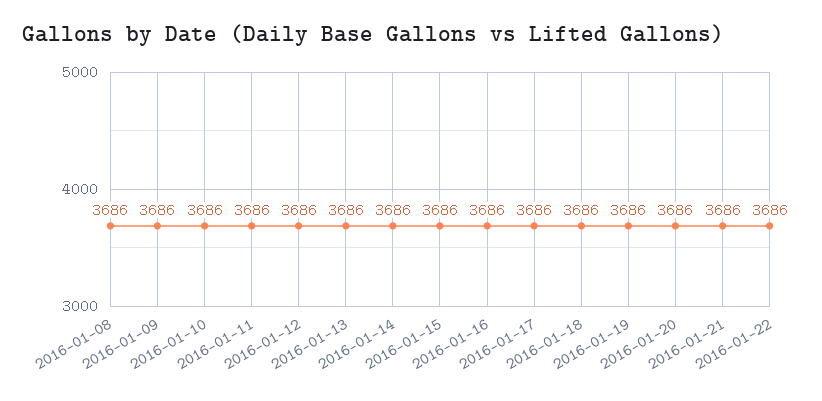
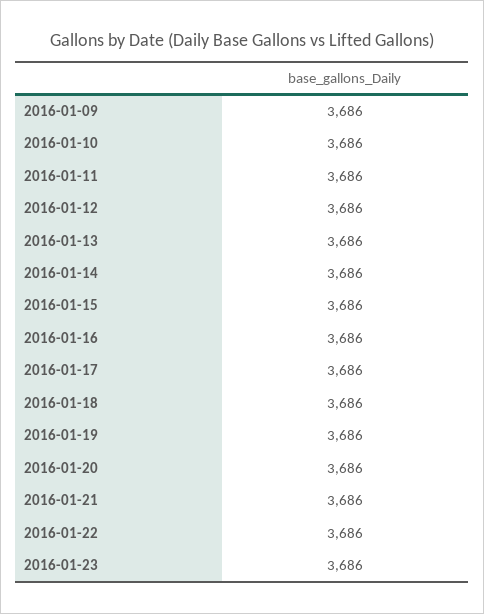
2016-01-08: 3686 -> none
2016-01-23: none -> 3686

